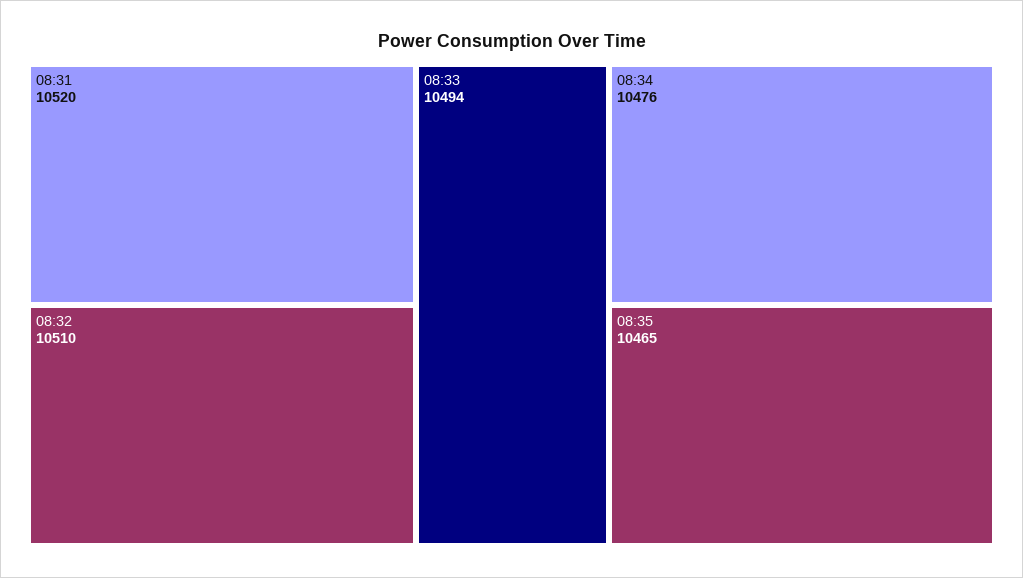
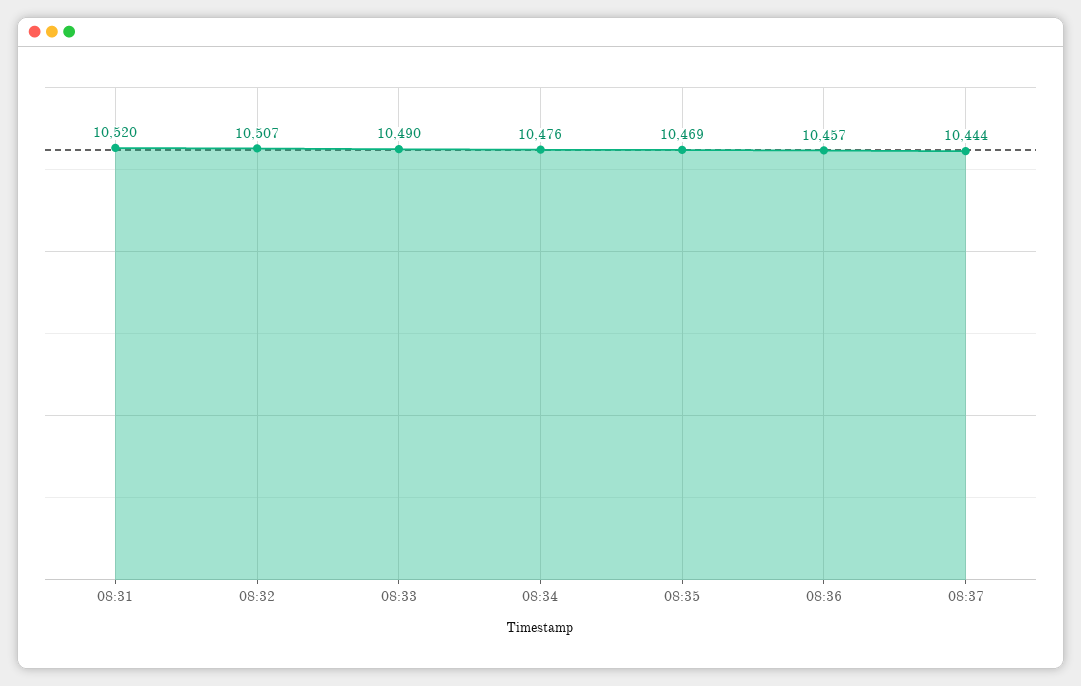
08:32: 10510 -> 10507
08:33: 10494 -> 10490
08:35: 10465 -> 10469
08:36: none -> 10457
08:37: none -> 10444

